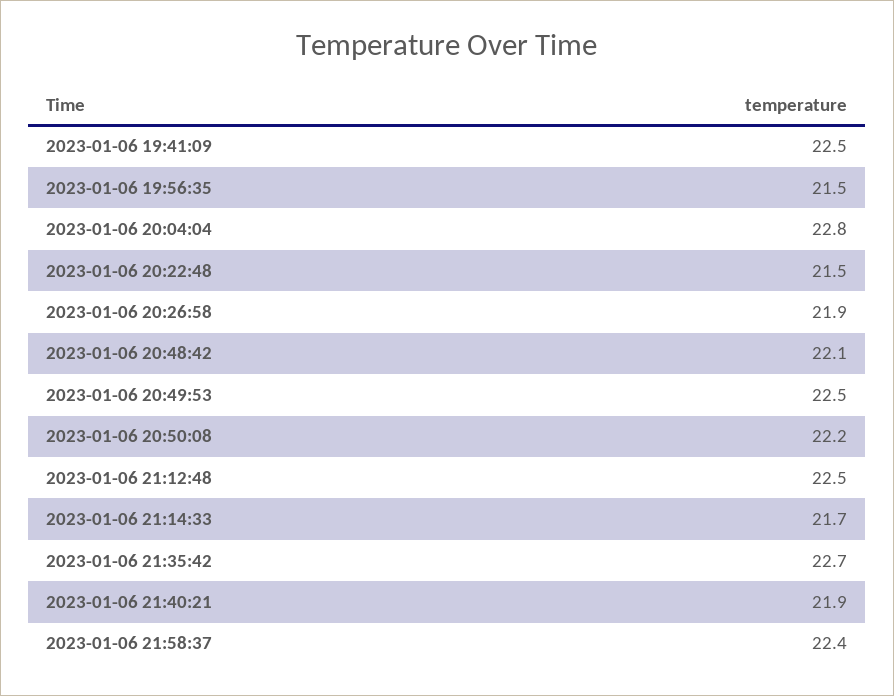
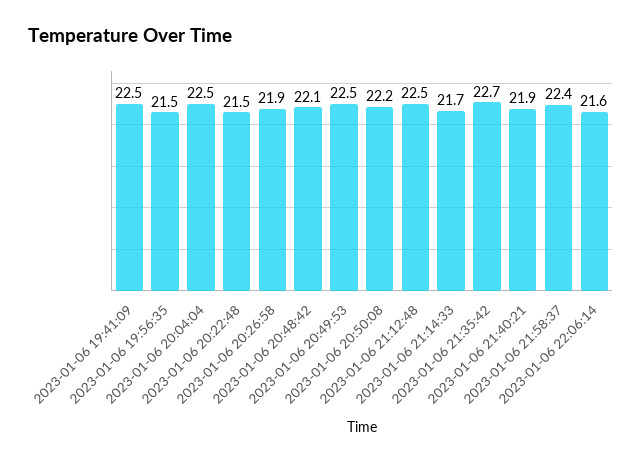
2023-01-06 20:04:04: 22.8 -> 22.5
2023-01-06 22:06:14: none -> 21.6

